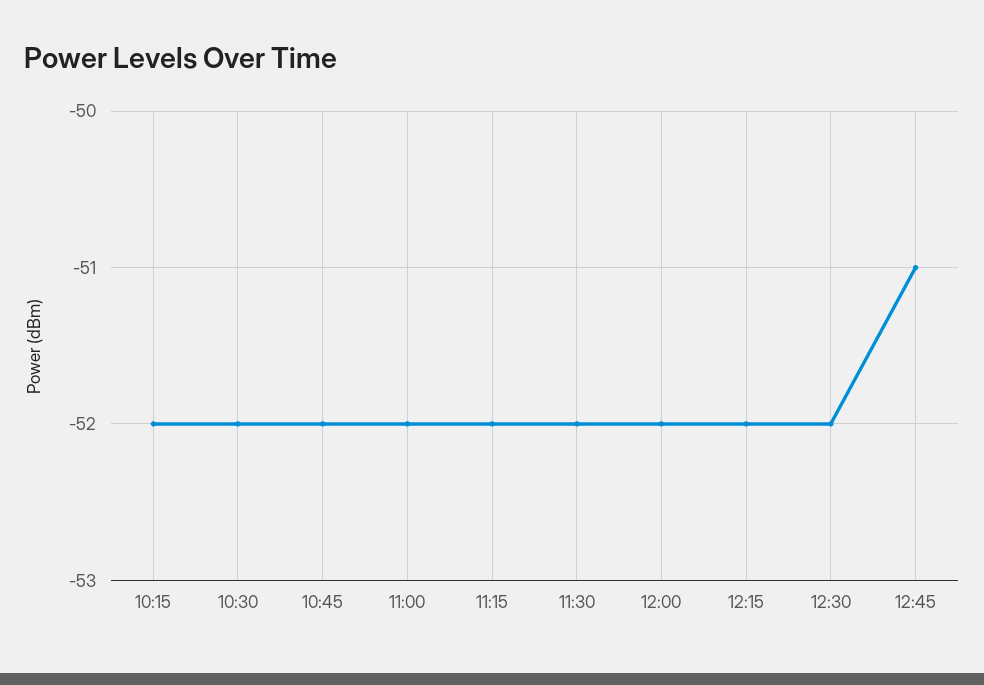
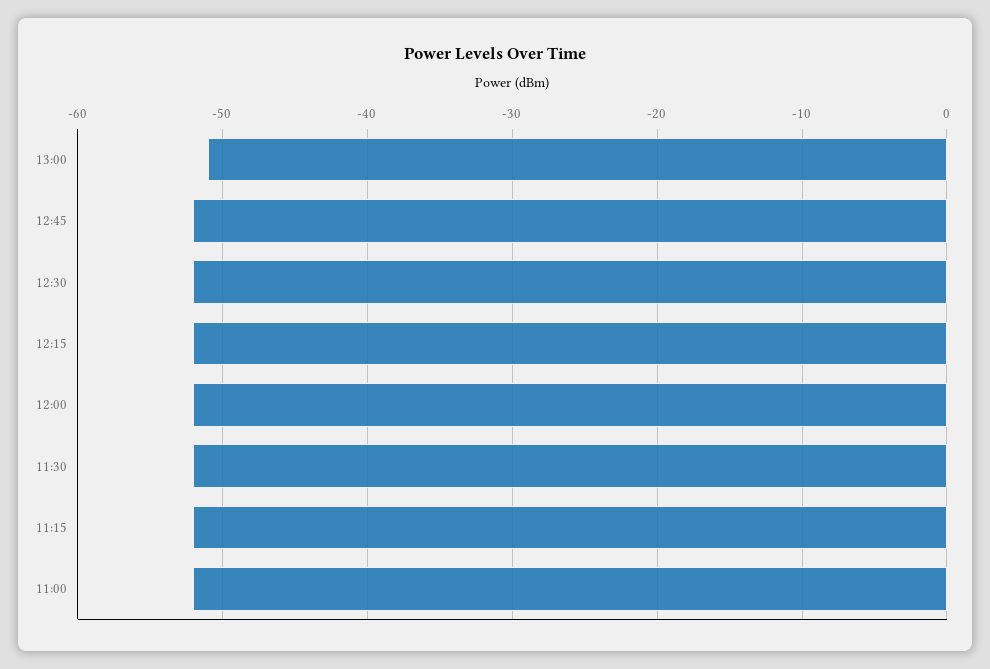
10:15: -52 -> none
10:30: -52 -> none
10:45: -52 -> none
12:45: -51 -> -52
13:00: none -> -51

